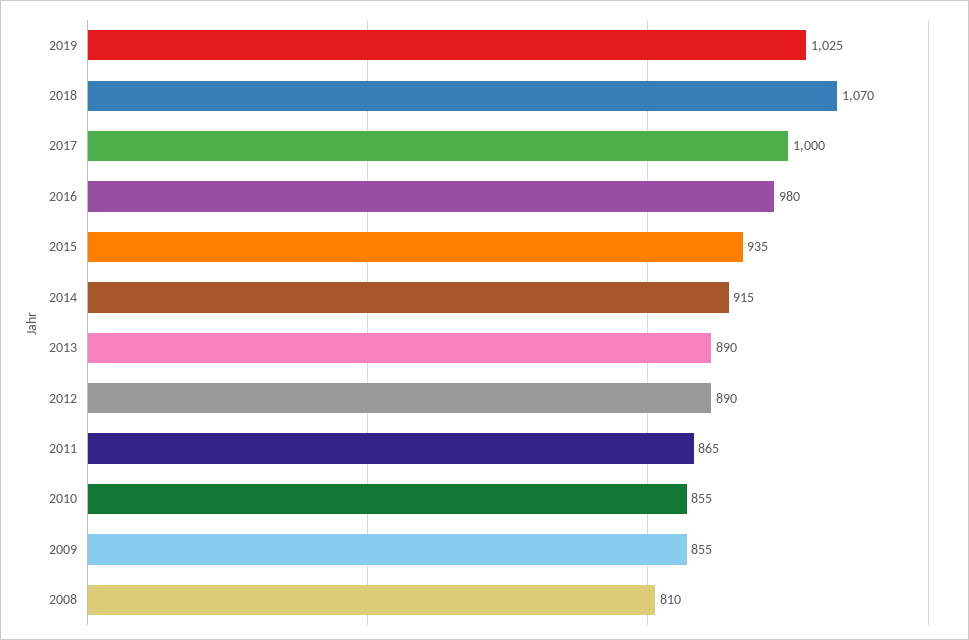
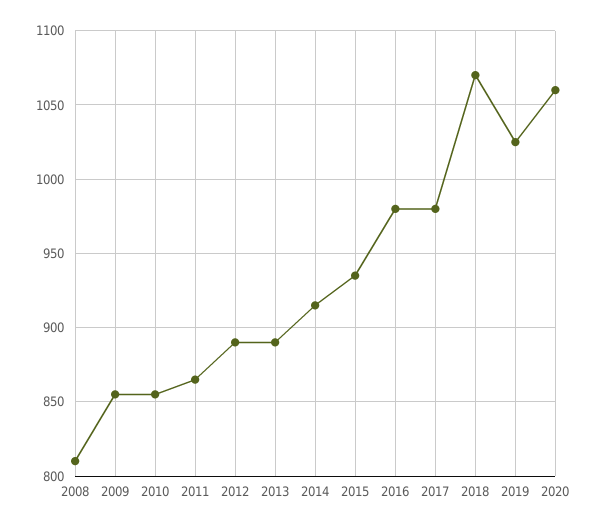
2017: 1000 -> 980
2020: none -> 1060

